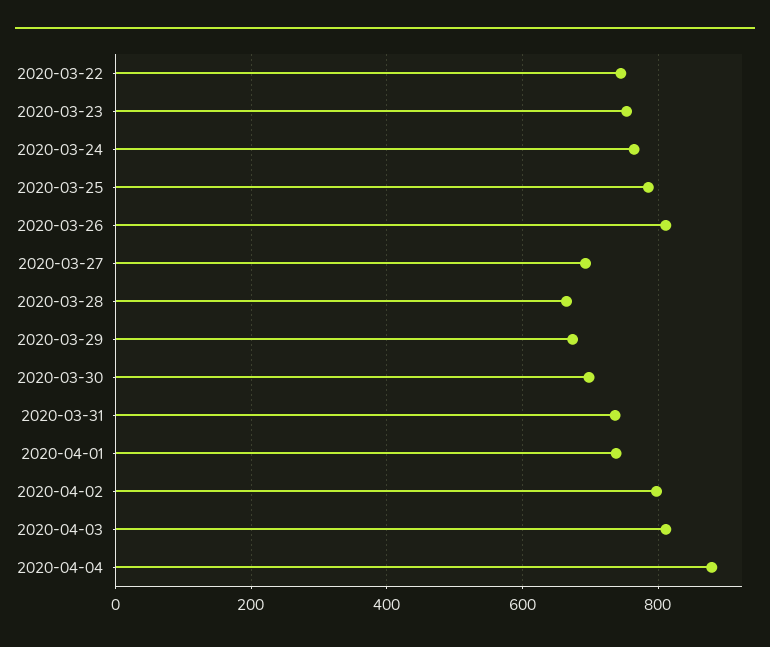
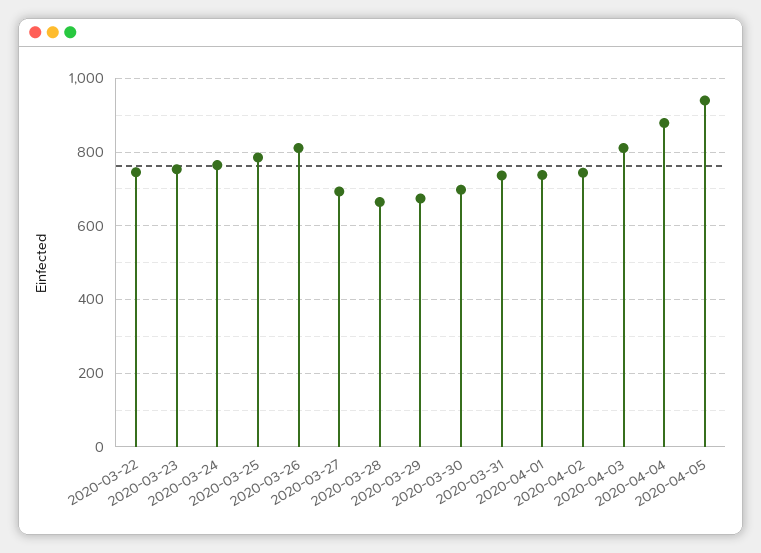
2020-04-02: 800 -> 740
2020-04-05: none -> 940

